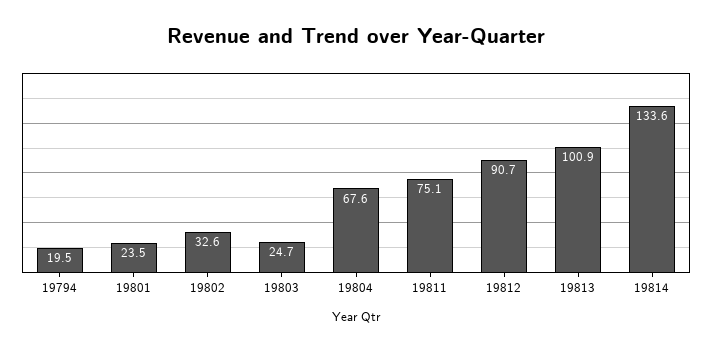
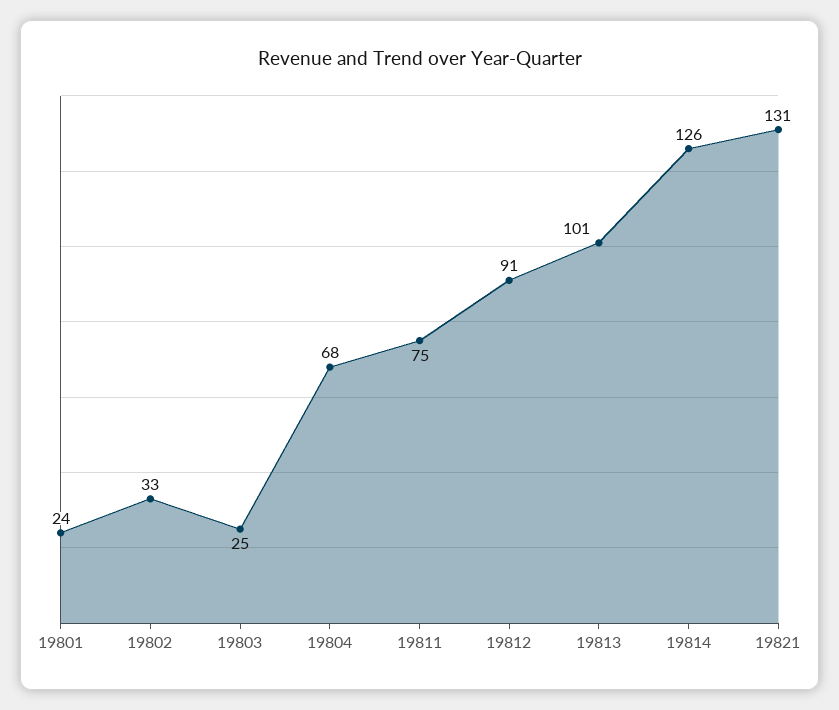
19794: 19.5 -> none
19814: 133.6 -> 126
19821: none -> 131

